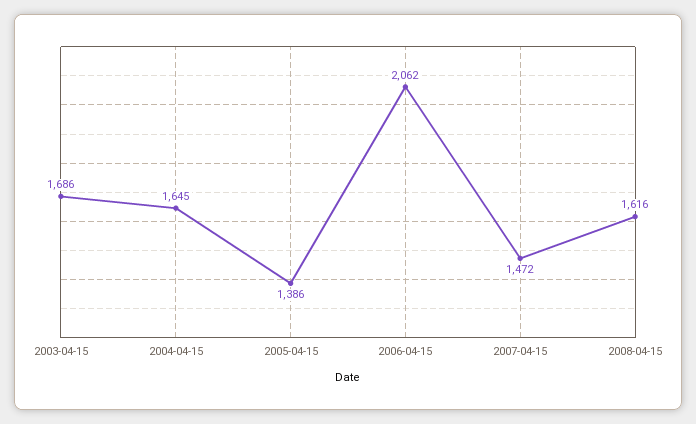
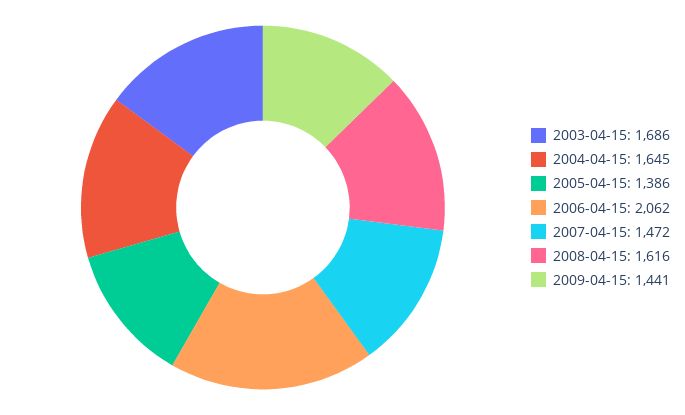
2009-04-15: none -> 1441

